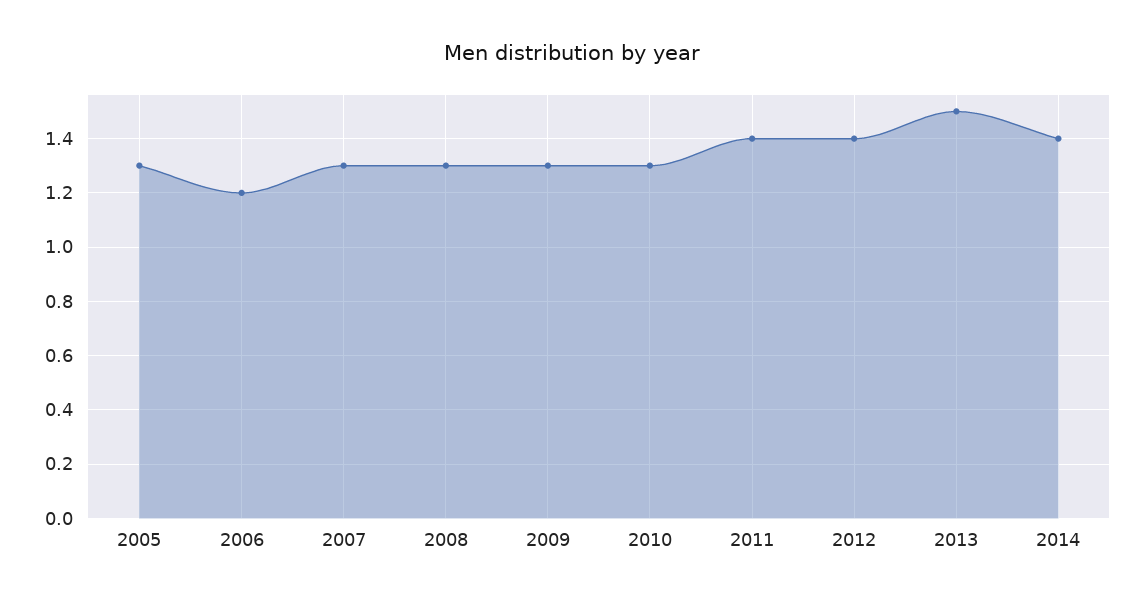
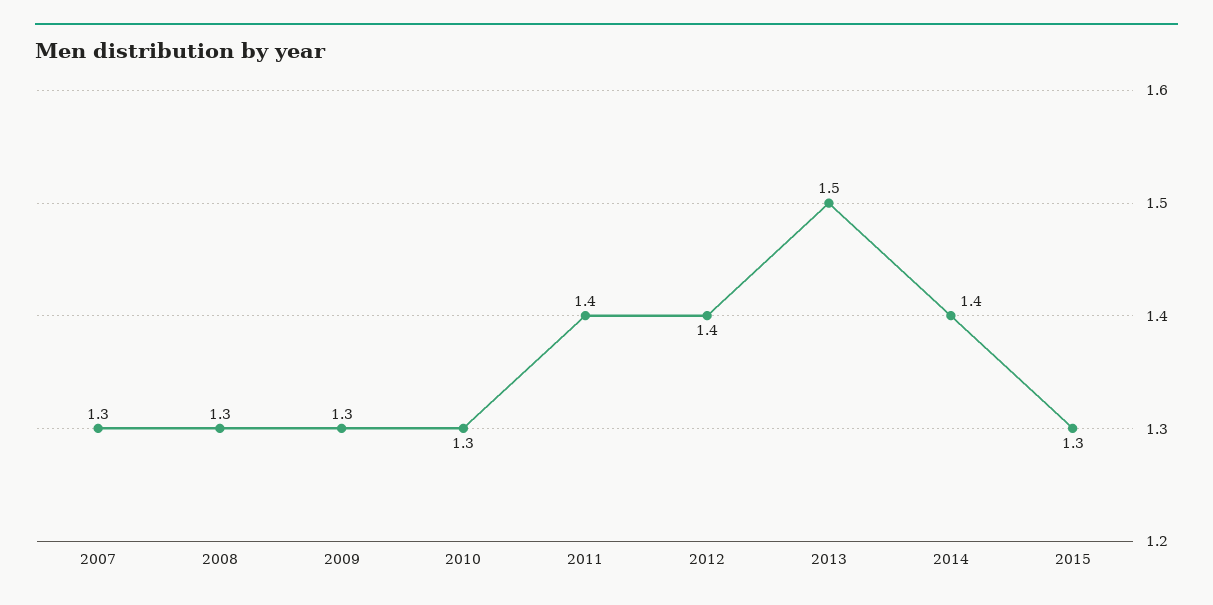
2005: 1.3 -> none
2006: 1.2 -> none
2015: none -> 1.3

